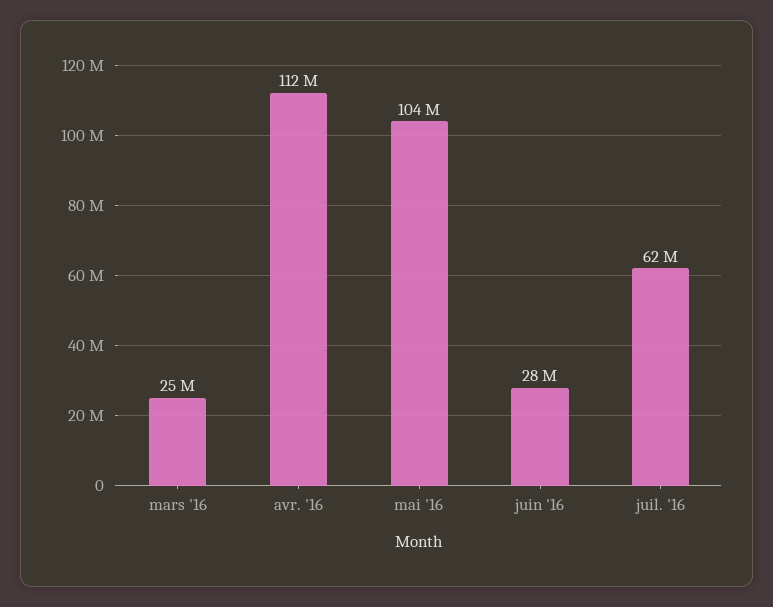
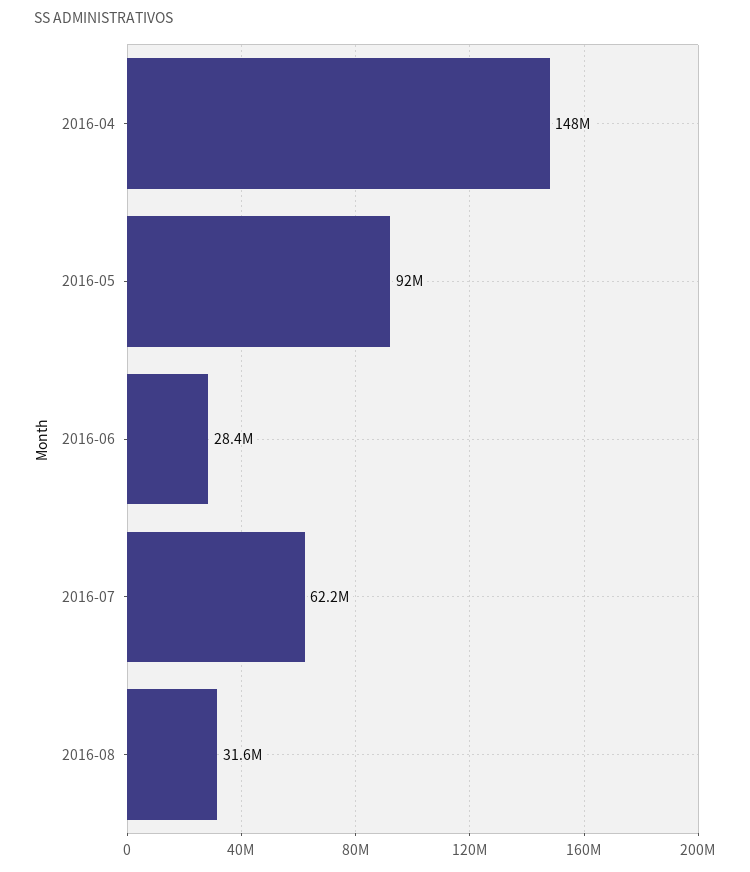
mars '16: 25000000 -> none
avr. '16: 112000000 -> 148000000
mai '16: 104000000 -> 92000000
2016-08: none -> 31600000

